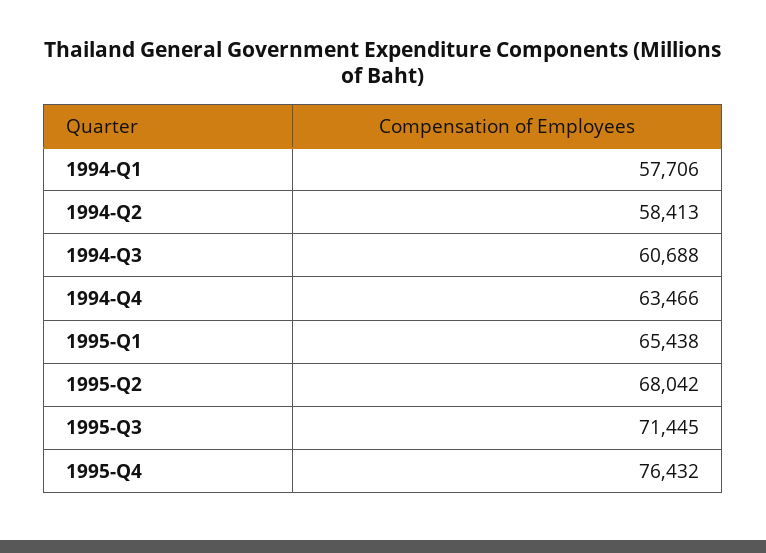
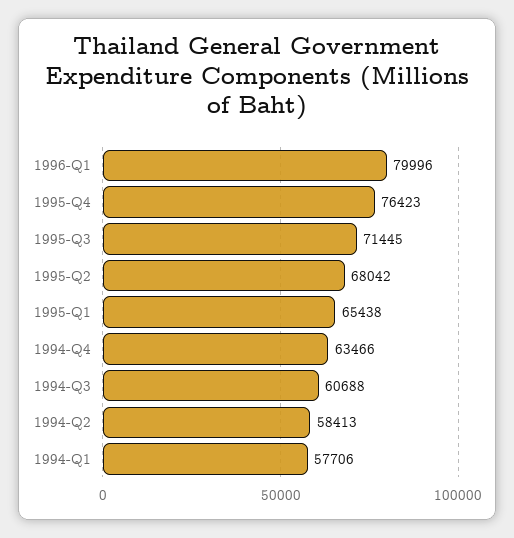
1995-Q4: 76432 -> 76423
1996-Q1: none -> 79996

